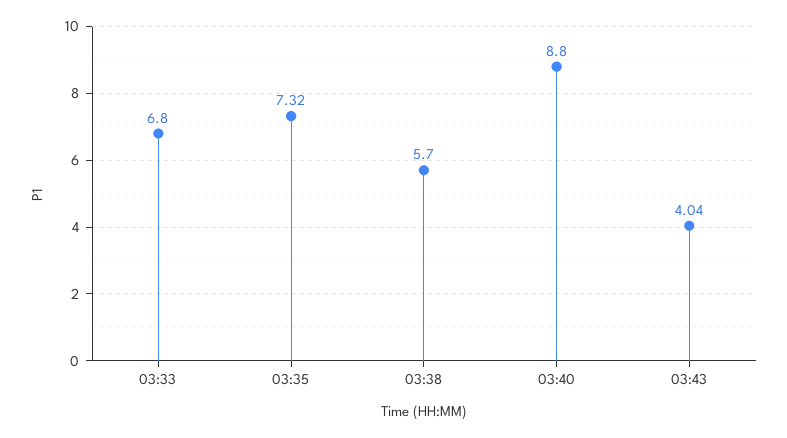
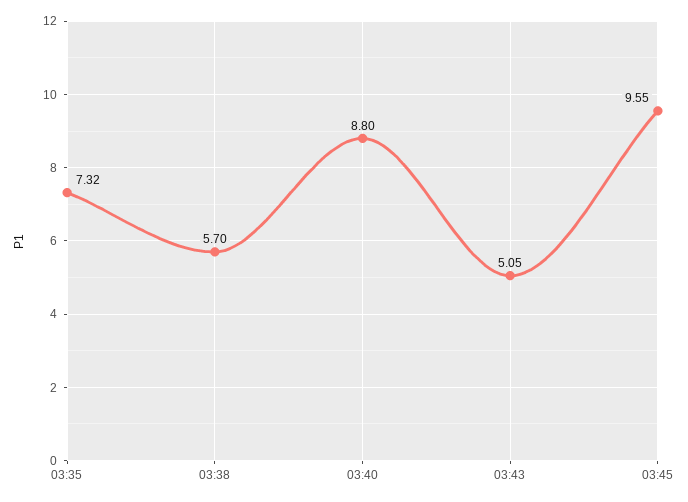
03:33: 6.8 -> none
03:43: 4.04 -> 5.05
03:45: none -> 9.55

